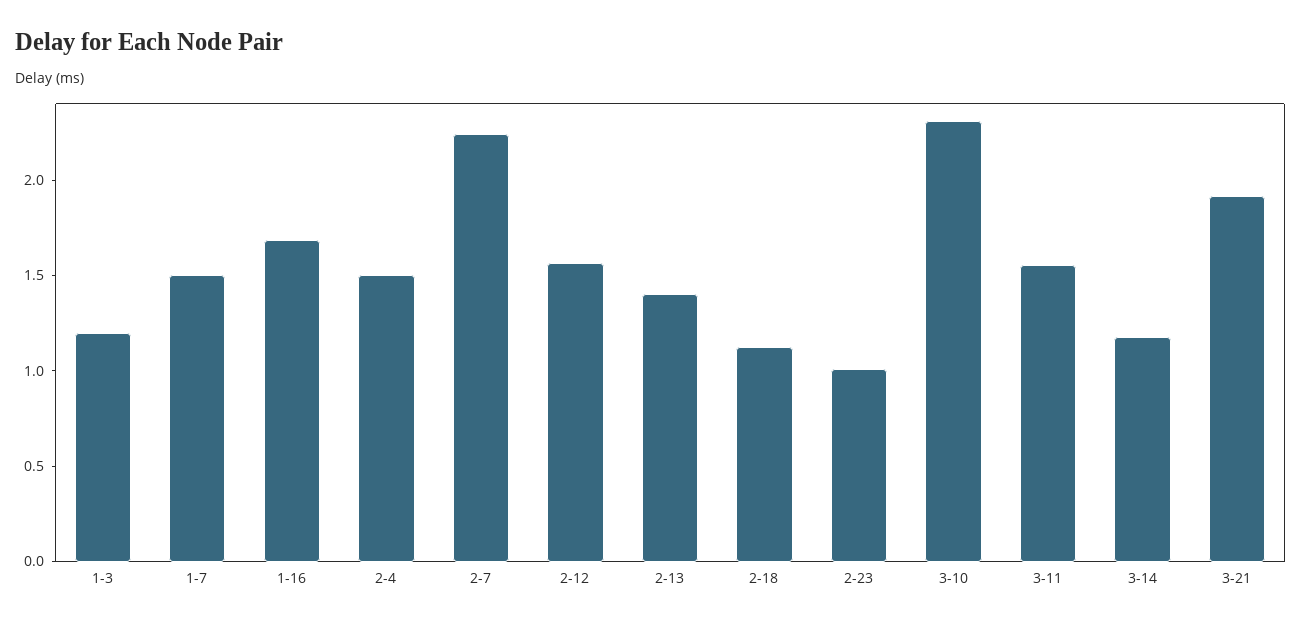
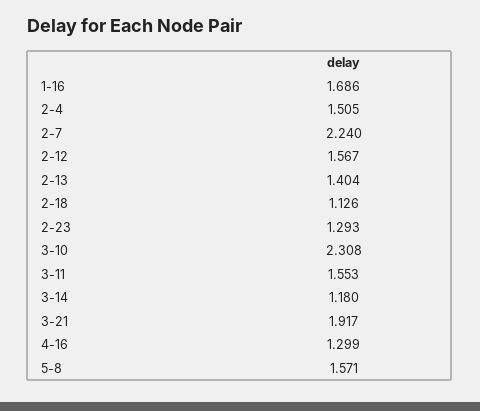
1-3: 1.2 -> none
1-7: 1.5 -> none
2-23: 1 -> 1.293
4-16: none -> 1.299
5-8: none -> 1.571

